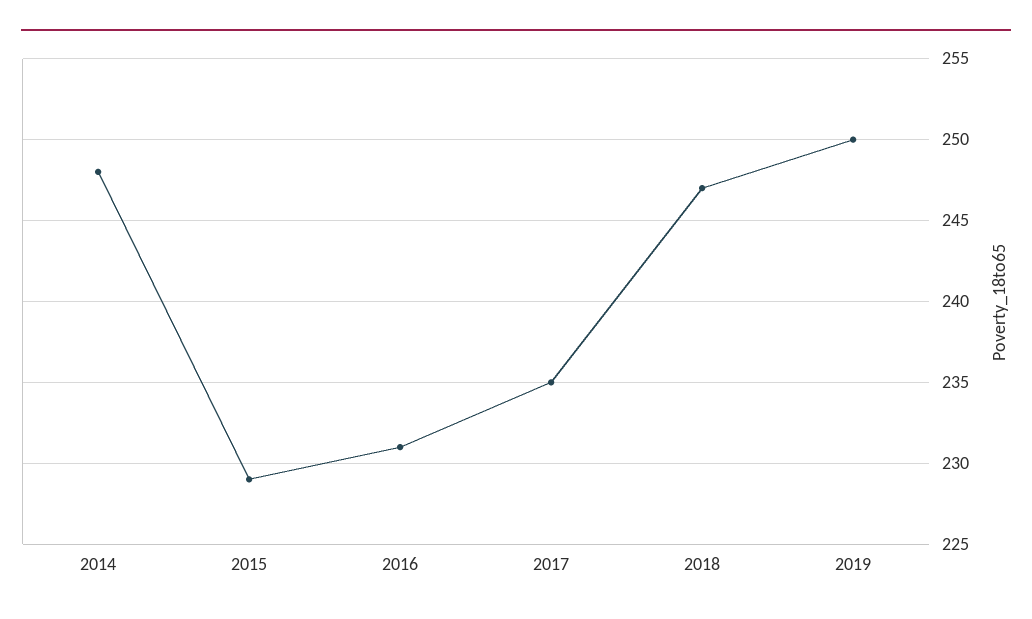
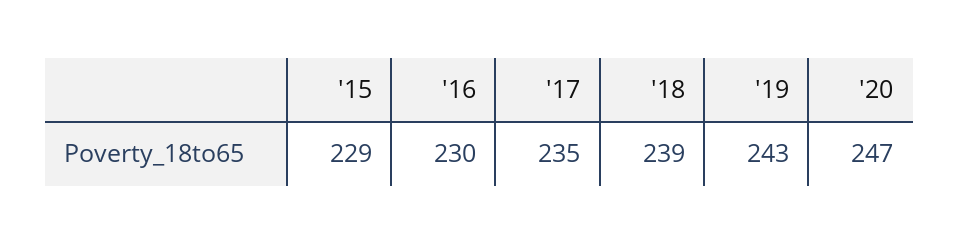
2014: 248 -> none
2016: 231 -> 230
2018: 247 -> 239
2019: 250 -> 243
'20: none -> 247

